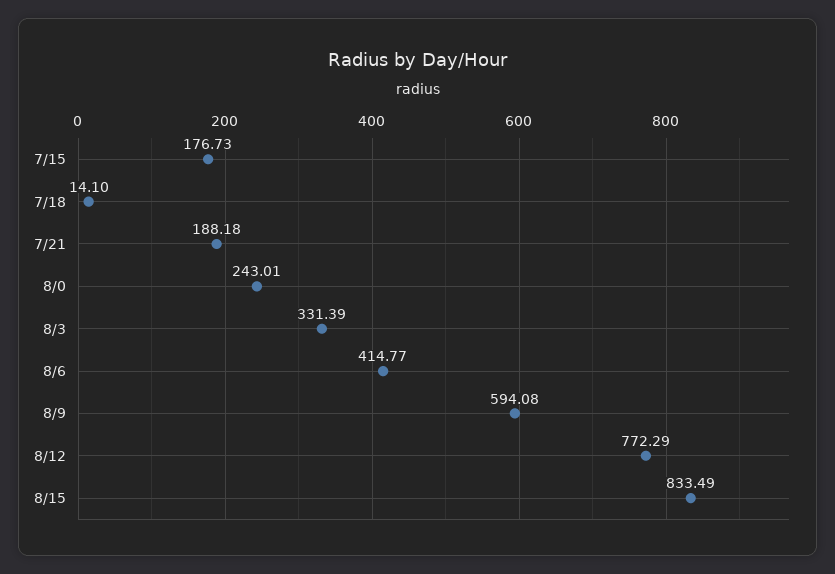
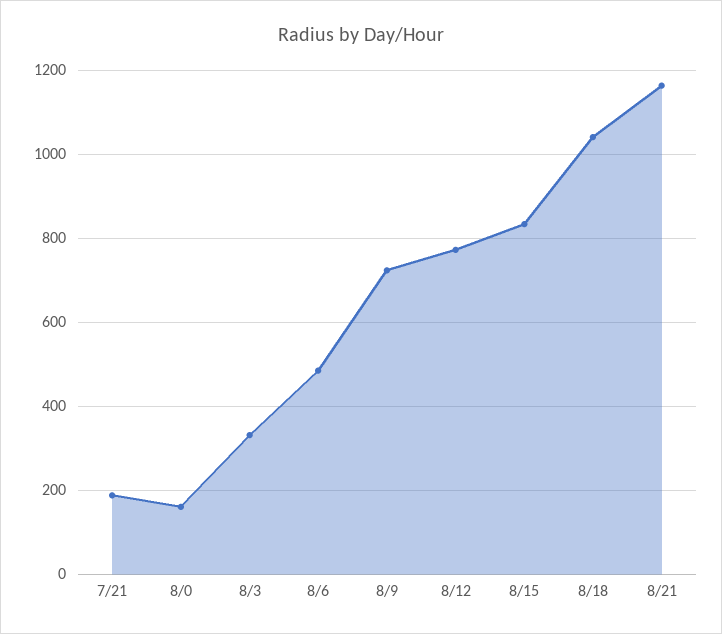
7/15: 176.73 -> none
7/18: 14.1 -> none
8/0: 243.01 -> 160
8/6: 414.77 -> 480
8/9: 594.08 -> 720
8/18: none -> 1040
8/21: none -> 1160

